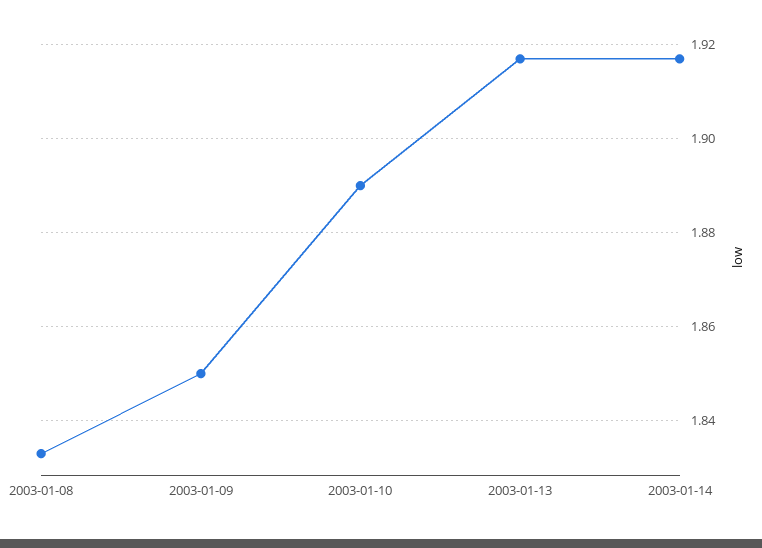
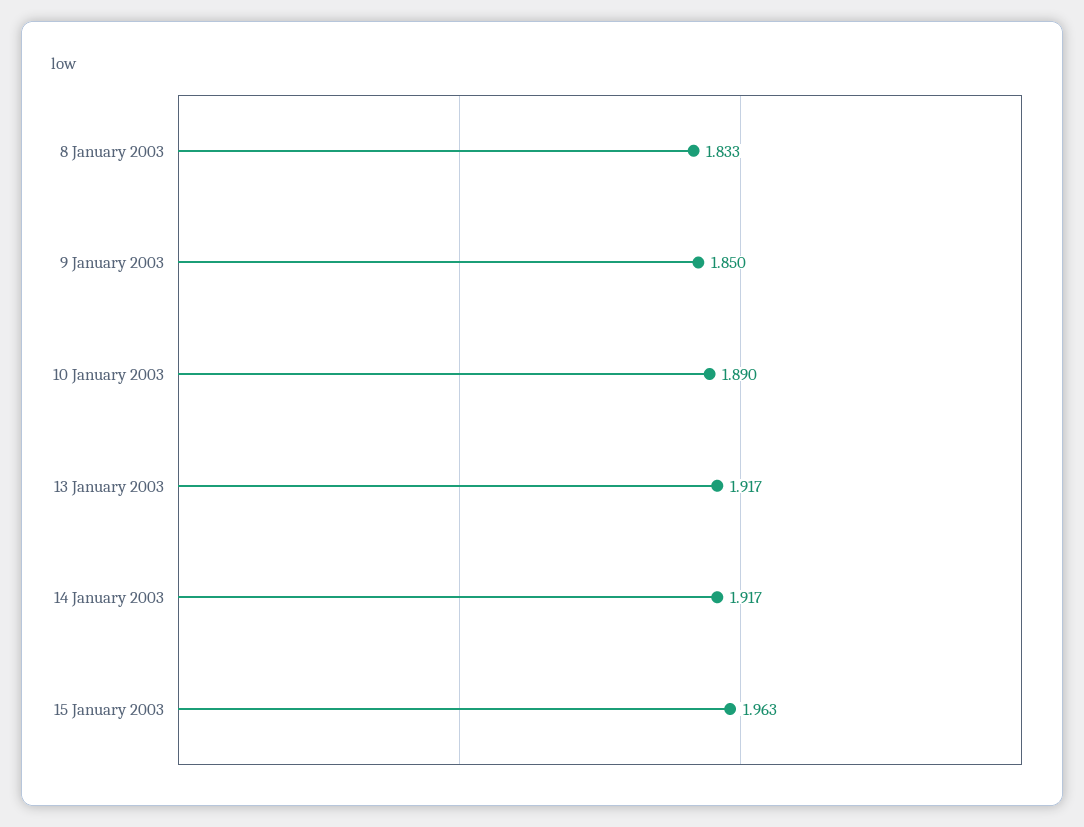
15 January 2003: none -> 1.963

